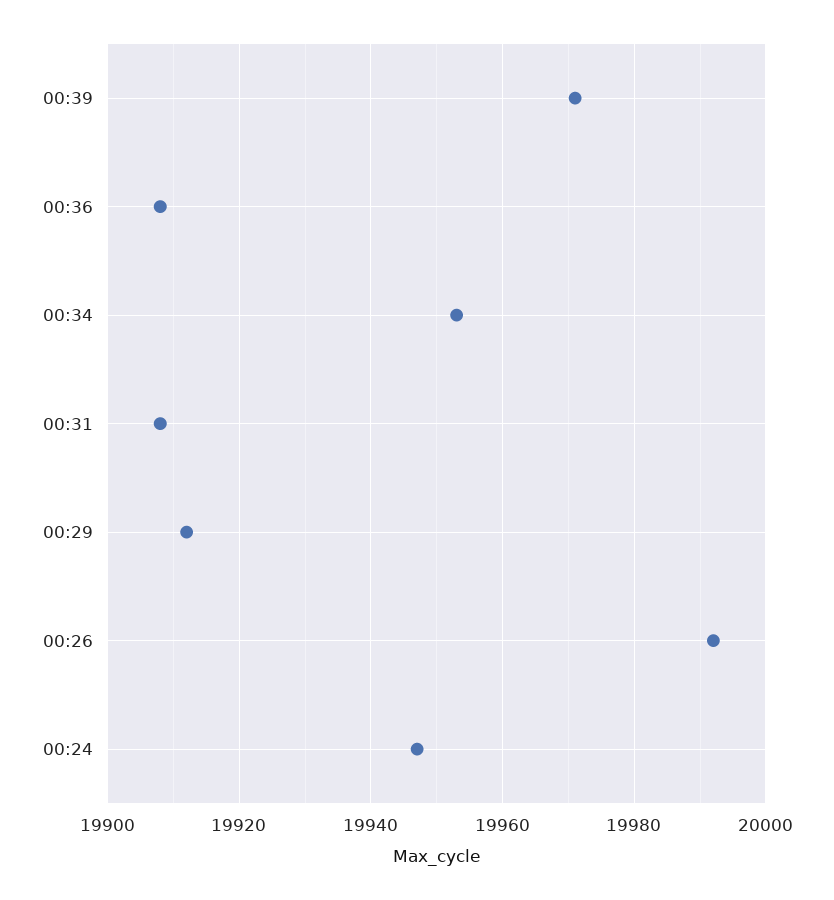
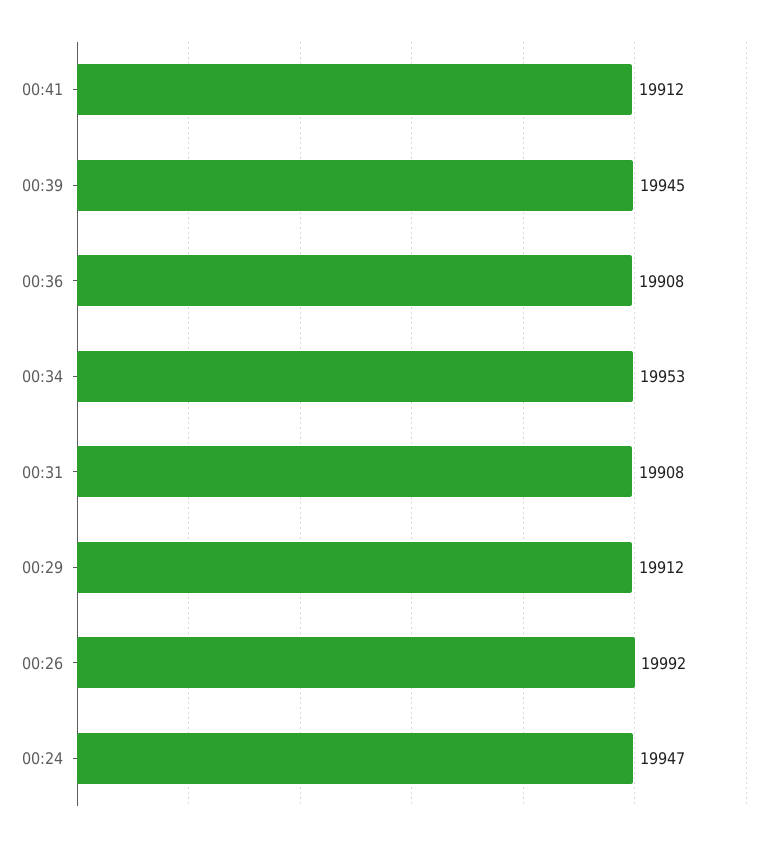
00:39: 19970 -> 19945
00:41: none -> 19912

